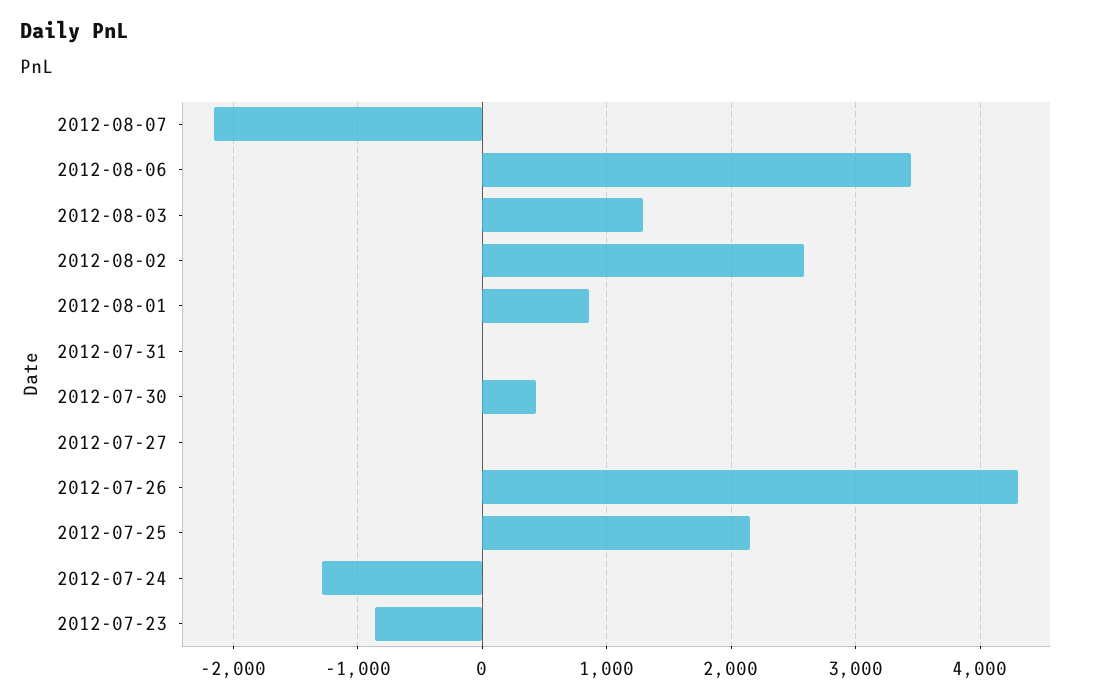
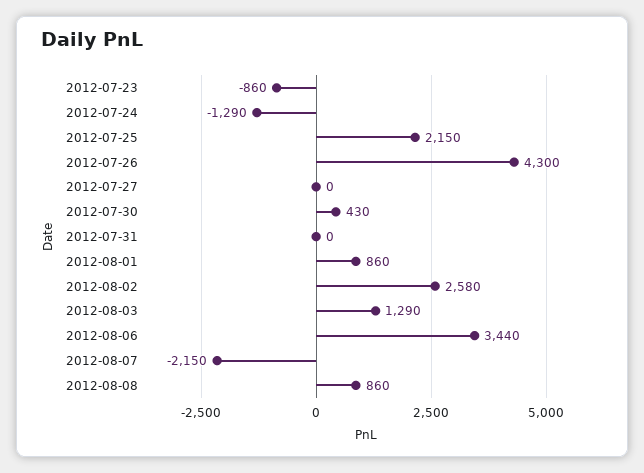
2012-08-08: none -> 860

